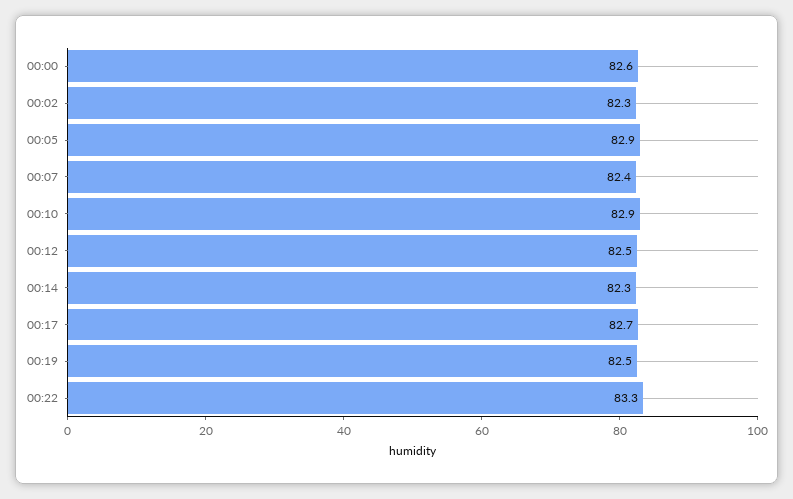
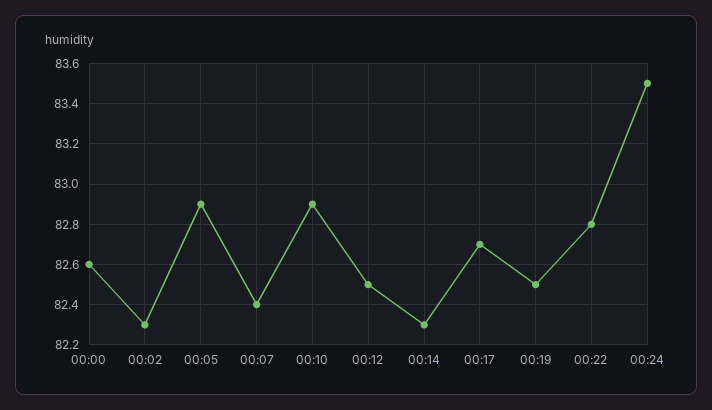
00:22: 83.3 -> 82.8
00:24: none -> 83.5

